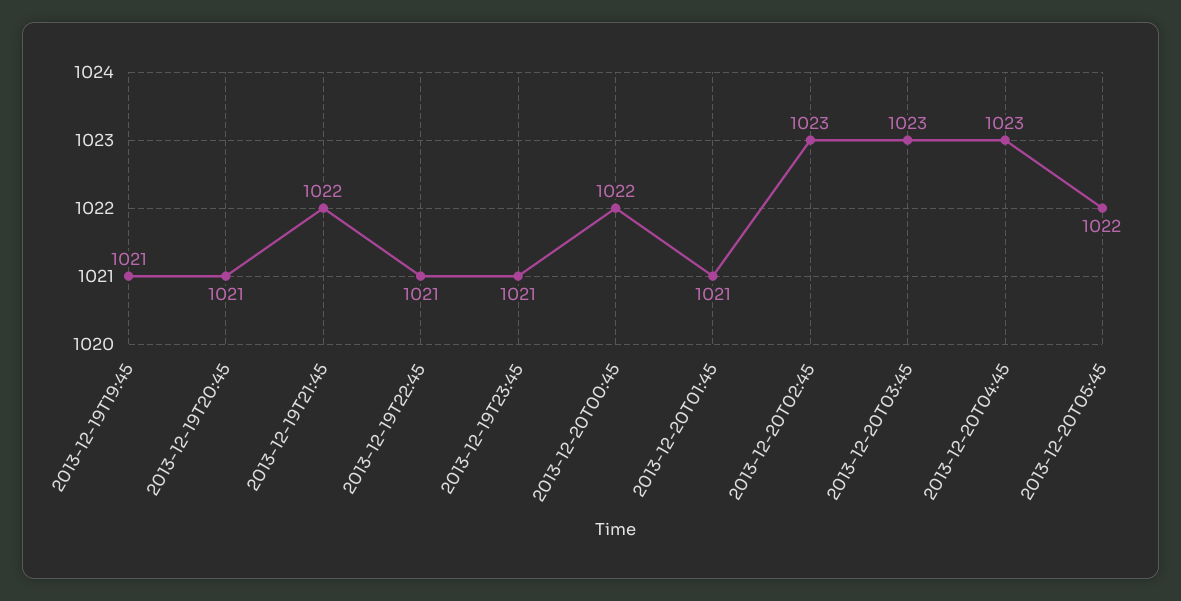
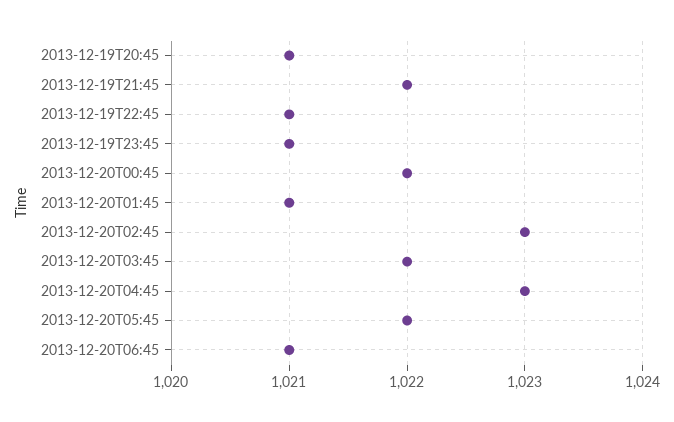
2013-12-19T19:45: 1021 -> none
2013-12-20T03:45: 1023 -> 1022
2013-12-20T06:45: none -> 1021

